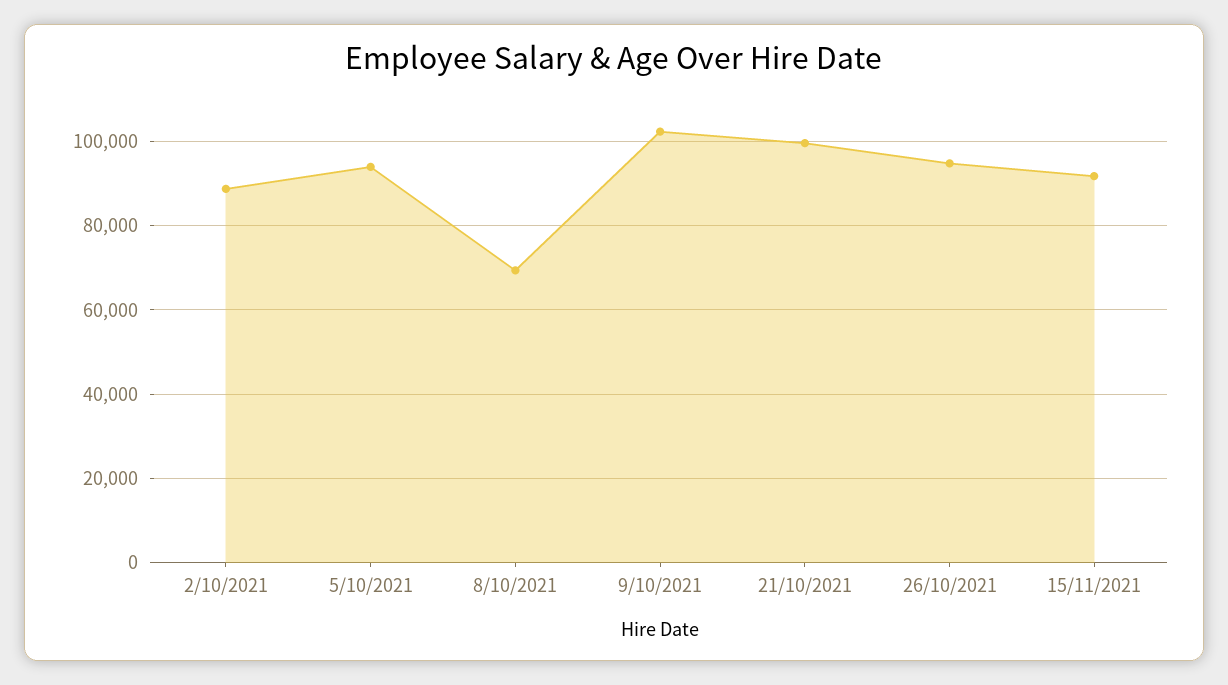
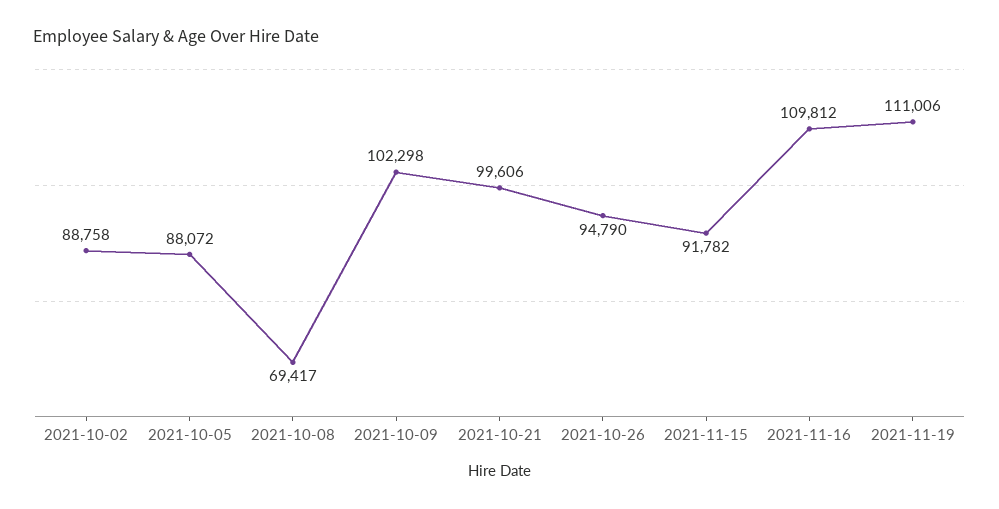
5/10/2021: 94000 -> 88072
2021-11-16: none -> 109812
2021-11-19: none -> 111006

